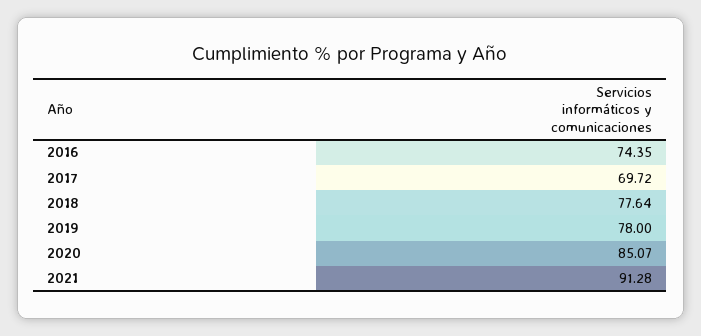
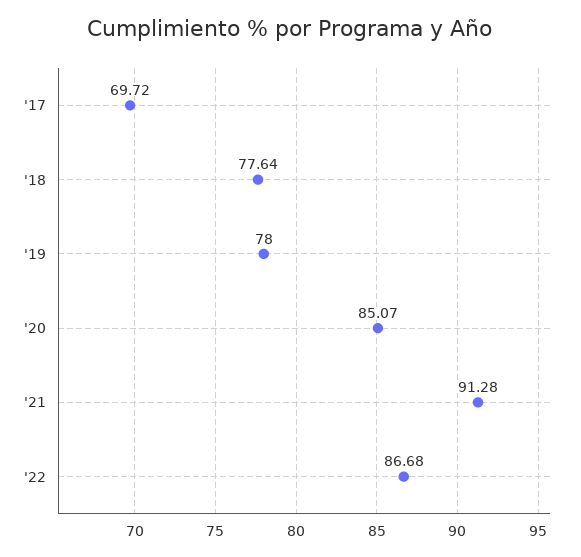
2016: 74.35 -> none
'22: none -> 86.68

